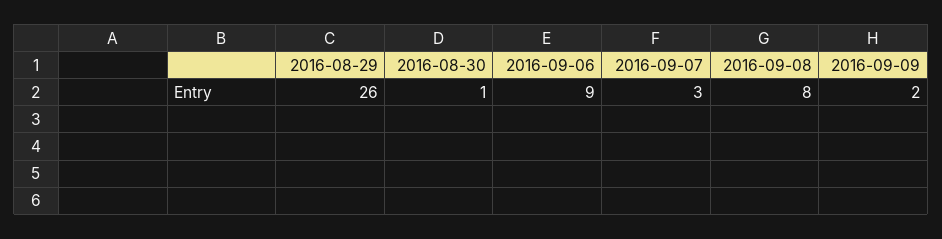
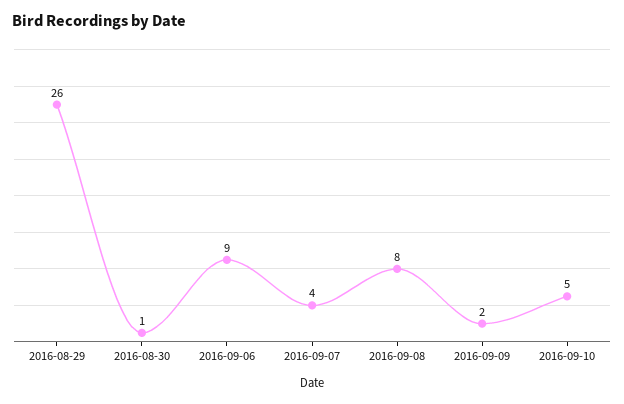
2016-09-07: 3 -> 4
2016-09-10: none -> 5

